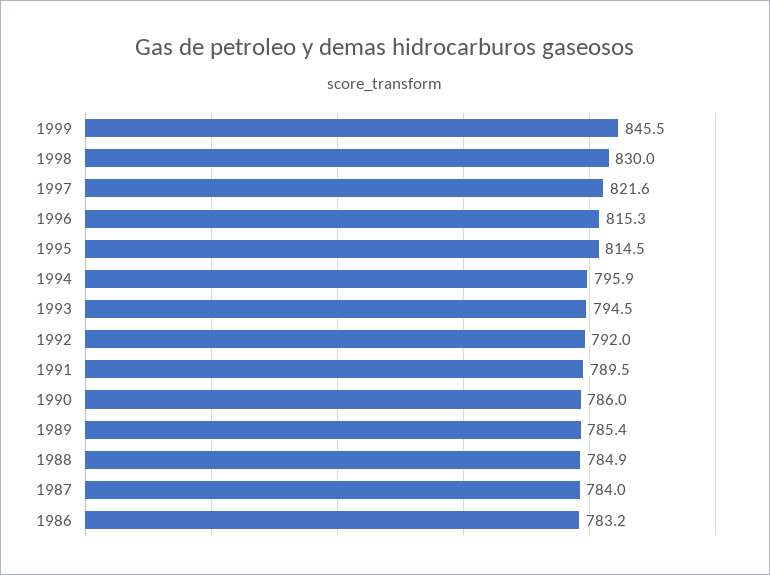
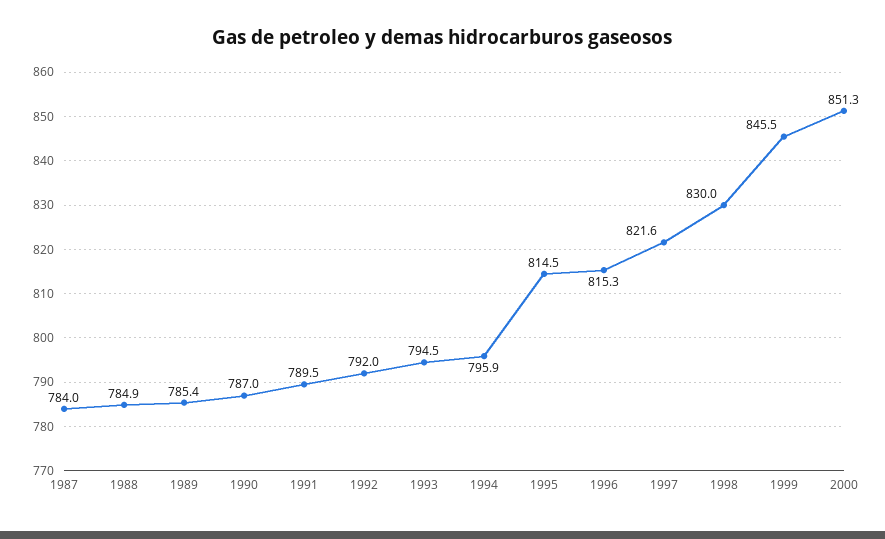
1990: 786 -> 787
1986: 783.2 -> none
2000: none -> 851.3

